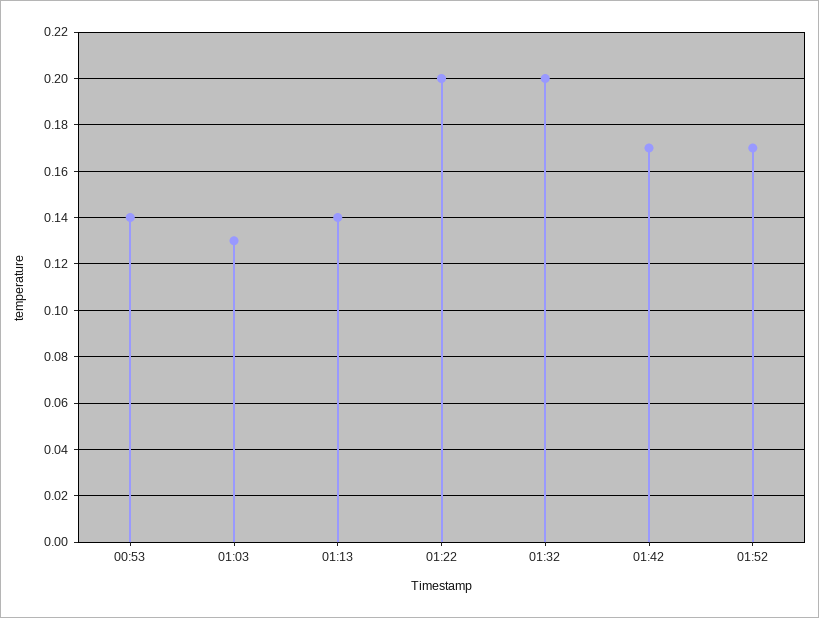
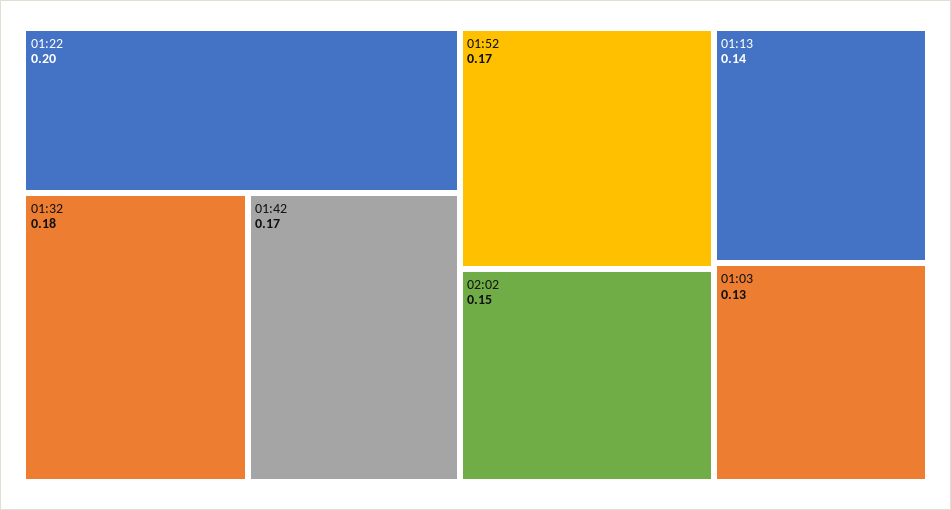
00:53: 0.14 -> none
01:32: 0.2 -> 0.18
02:02: none -> 0.15

